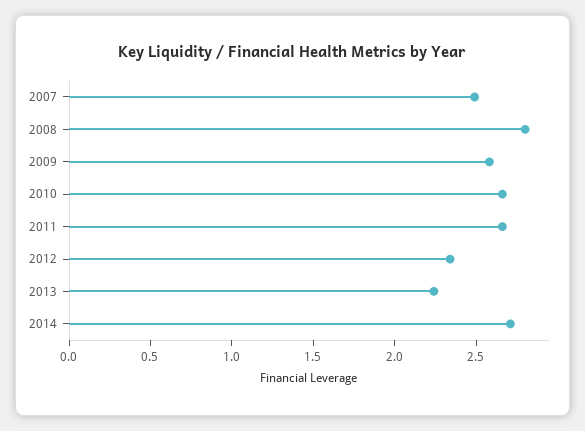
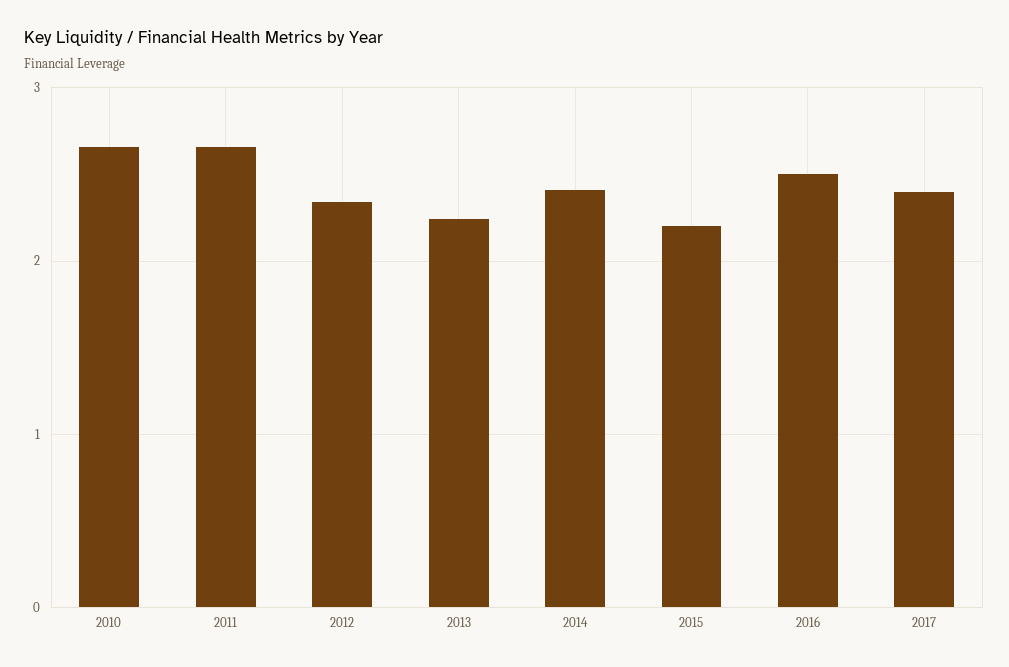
2007: 2.5 -> none
2008: 2.8 -> none
2009: 2.6 -> none
2014: 2.7 -> 2.4
2015: none -> 2.2
2016: none -> 2.5
2017: none -> 2.4

